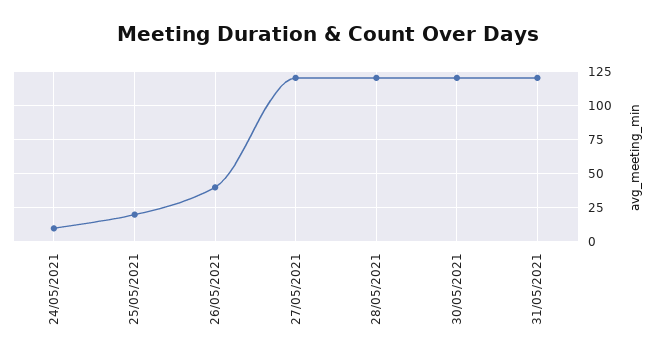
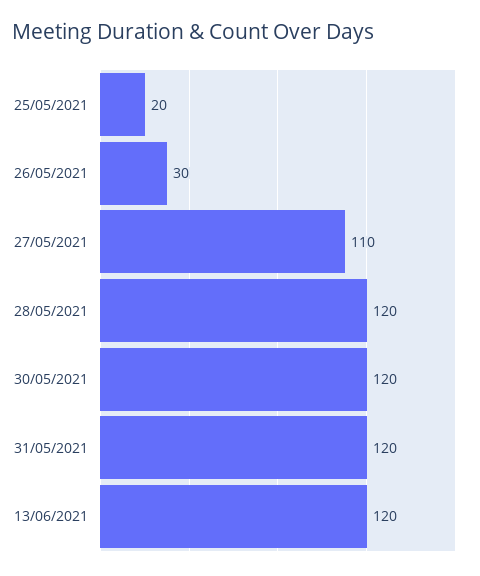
24/05/2021: 10 -> none
26/05/2021: 40 -> 30
27/05/2021: 120 -> 110
13/06/2021: none -> 120

